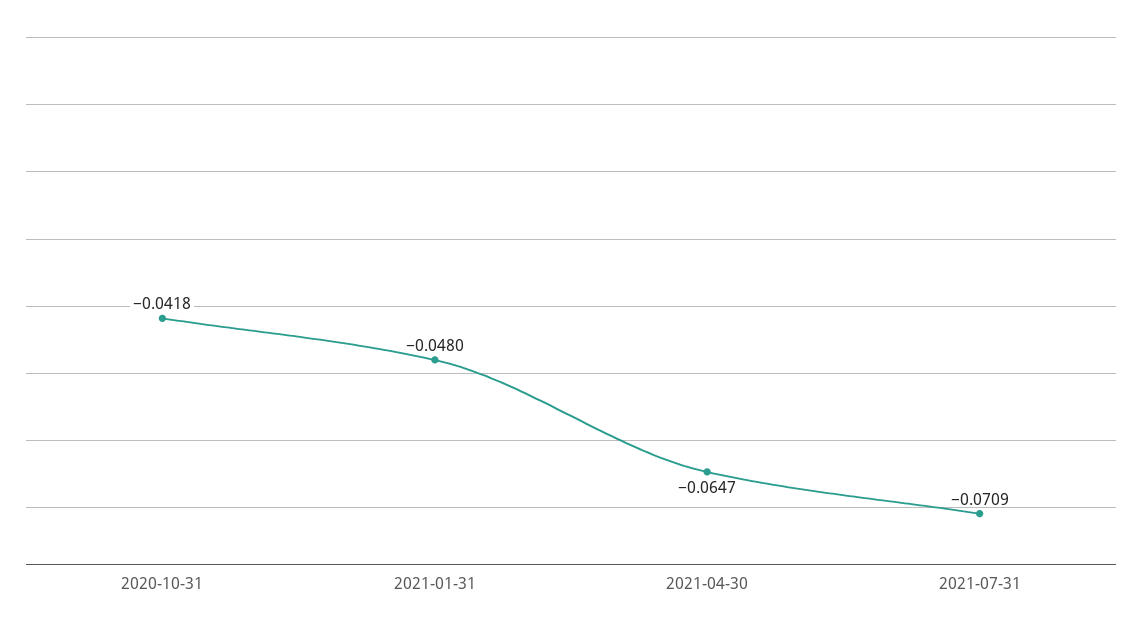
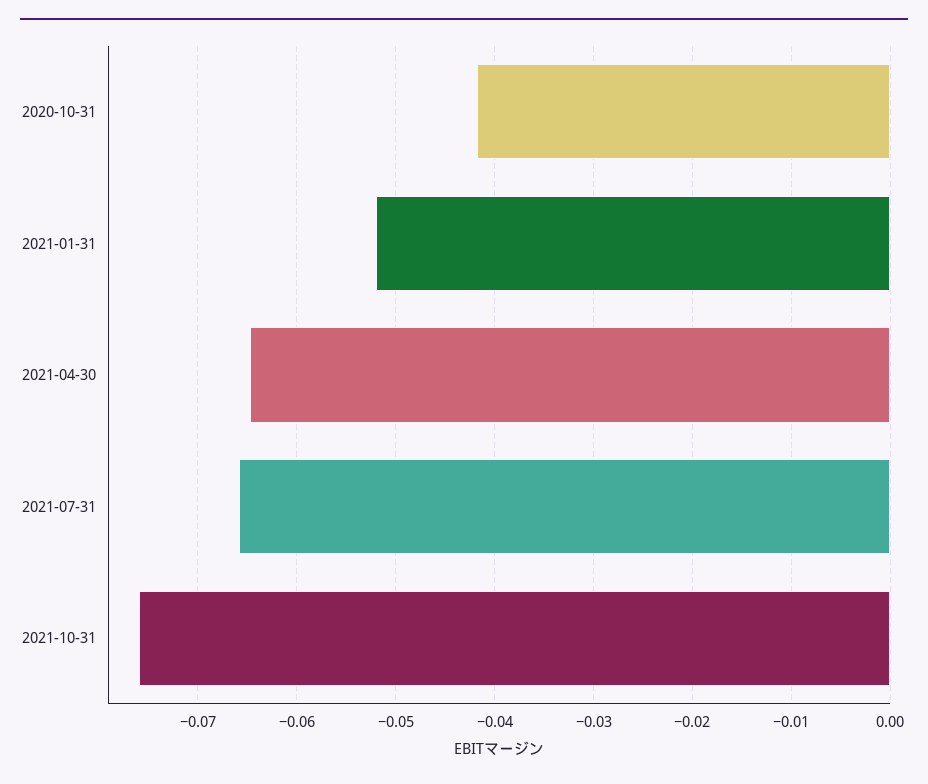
2021-01-31: -0.048 -> -0.052
2021-07-31: -0.0709 -> -0.066
2021-10-31: none -> -0.076

